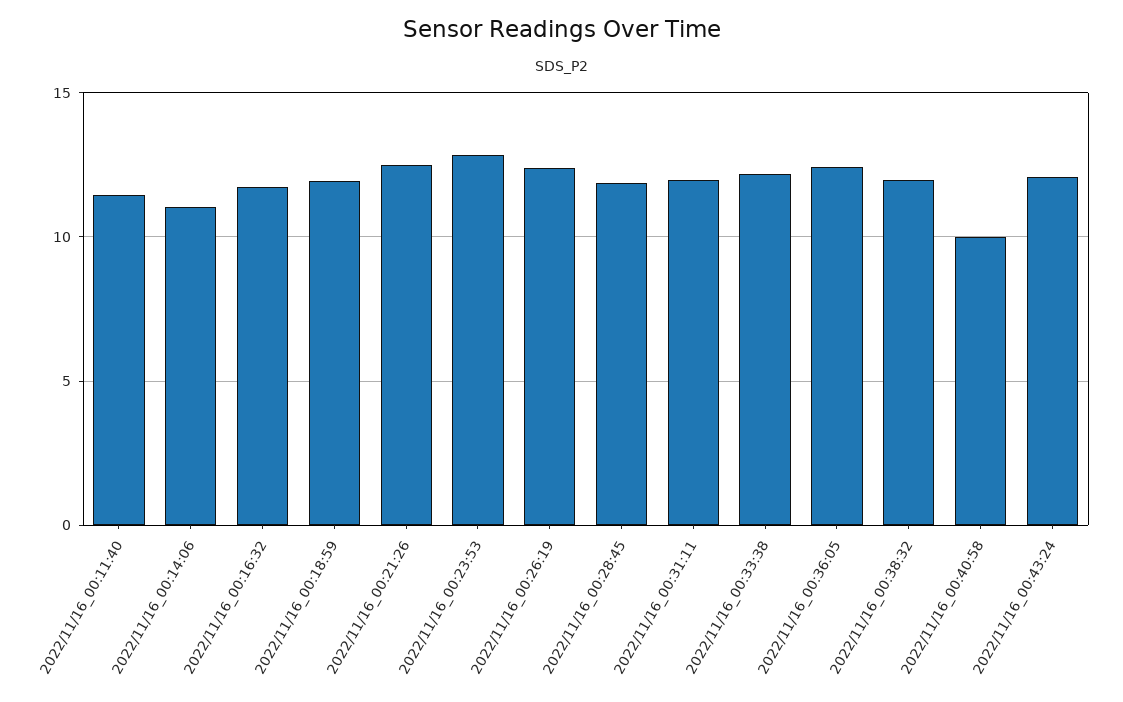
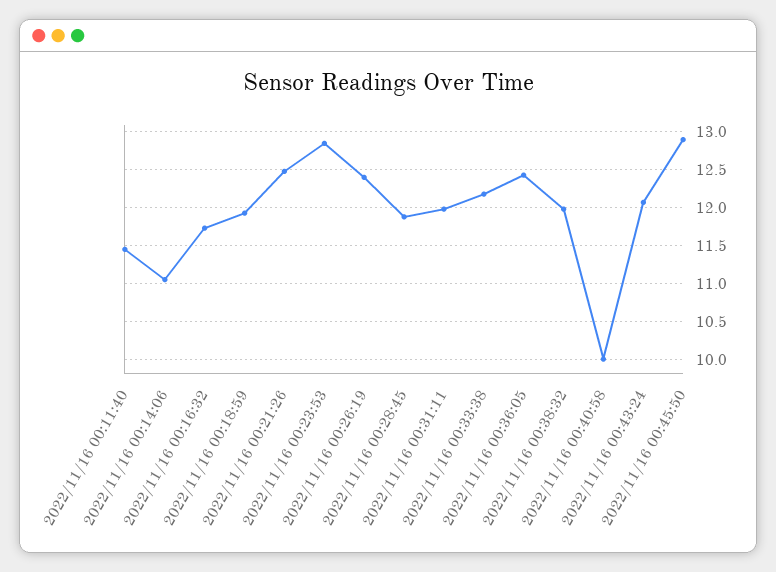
2022/11/16 00:45:50: none -> 12.9

